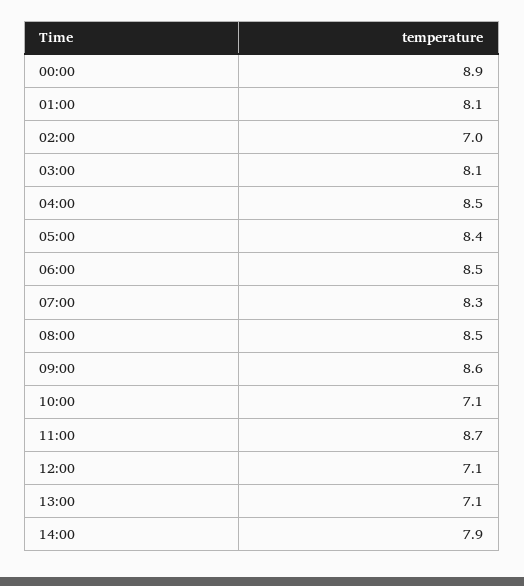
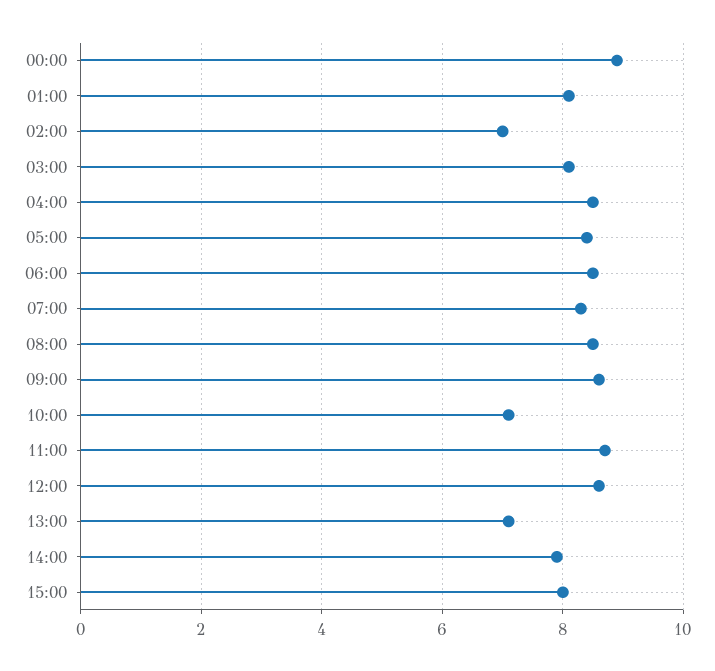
12:00: 7.1 -> 8.5
15:00: none -> 8

